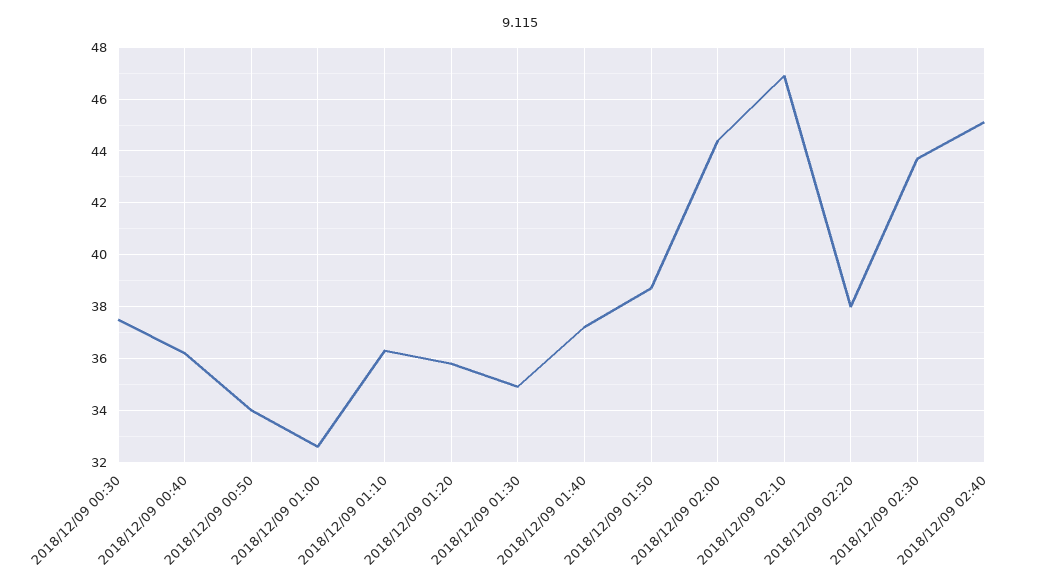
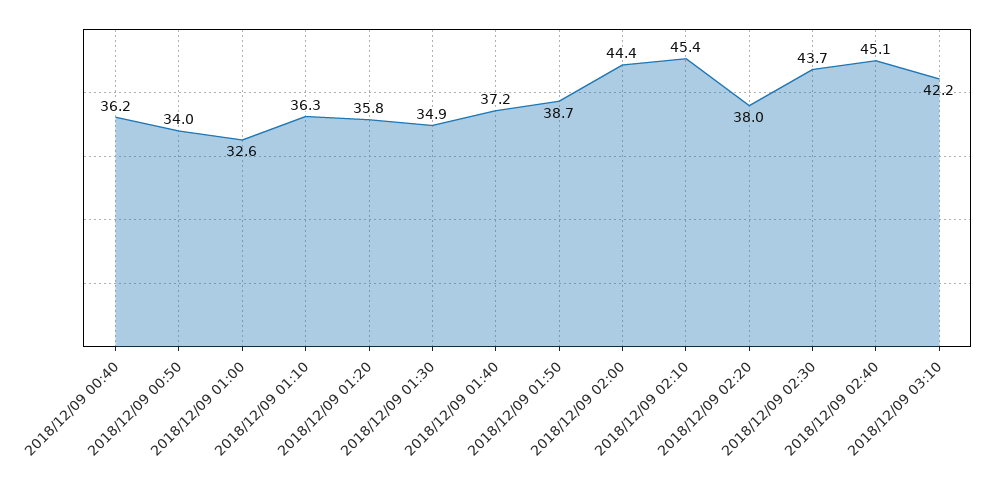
2018/12/09 00:30: 37.5 -> none
2018/12/09 02:10: 47 -> 45.4
2018/12/09 03:10: none -> 42.2

